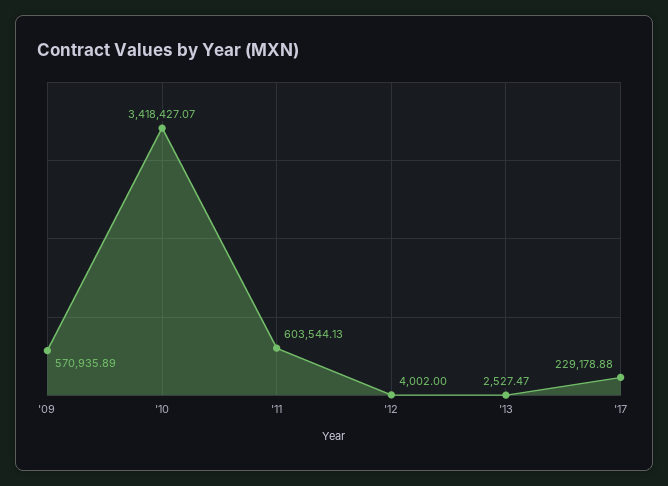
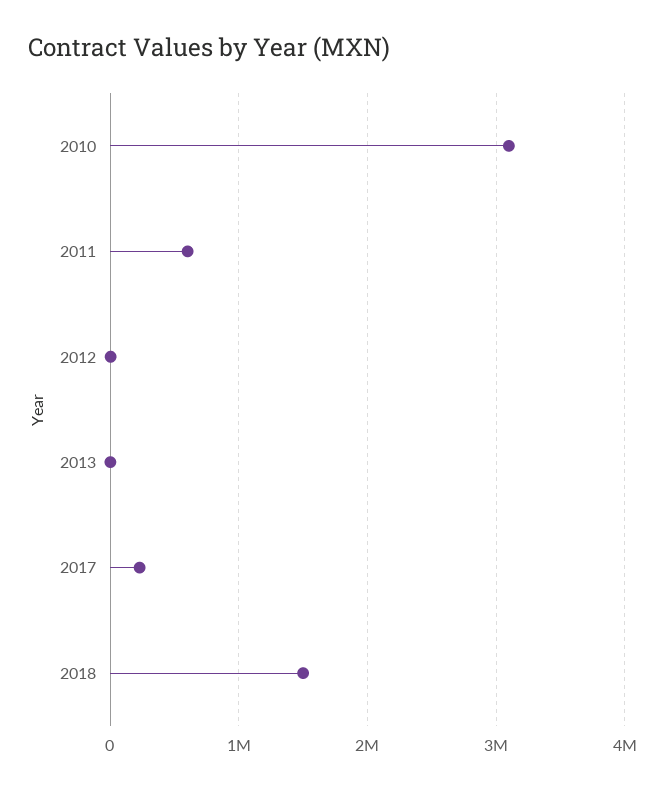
'09: 570935.89 -> none
'10: 3418427.07 -> 3100000
2018: none -> 1500000

